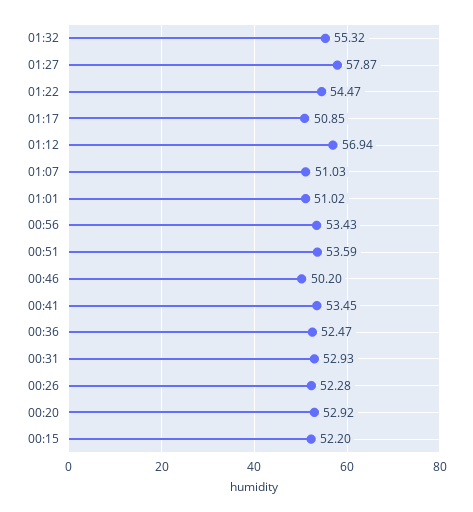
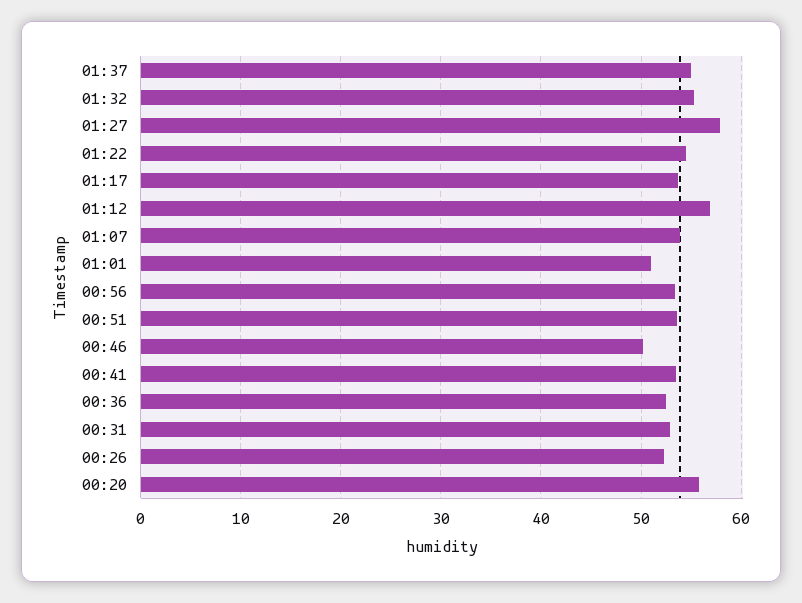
01:17: 50.85 -> 54
01:07: 51.03 -> 54
00:20: 52.92 -> 56
00:15: 52.2 -> none
01:37: none -> 55

